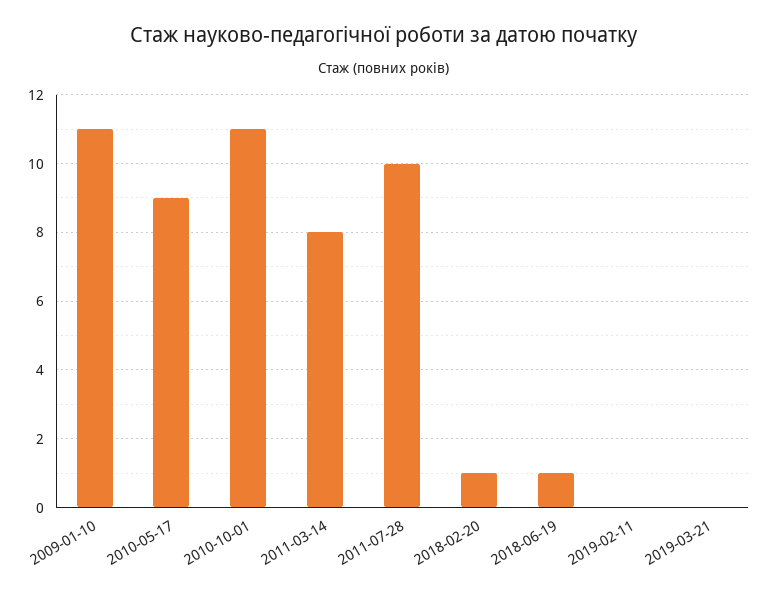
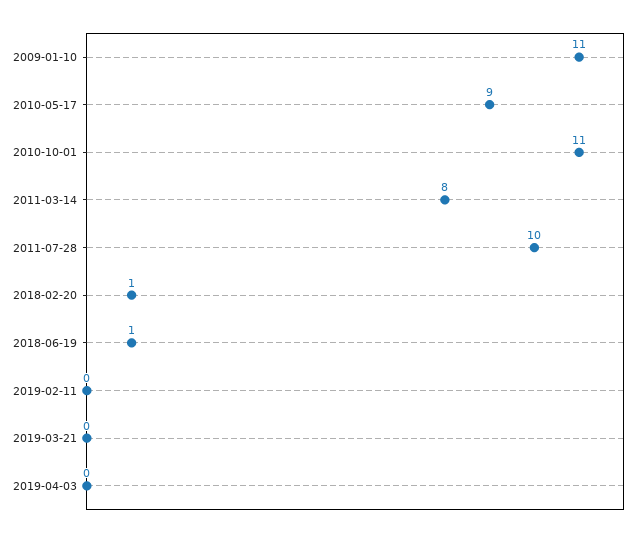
2019-04-03: none -> 0

